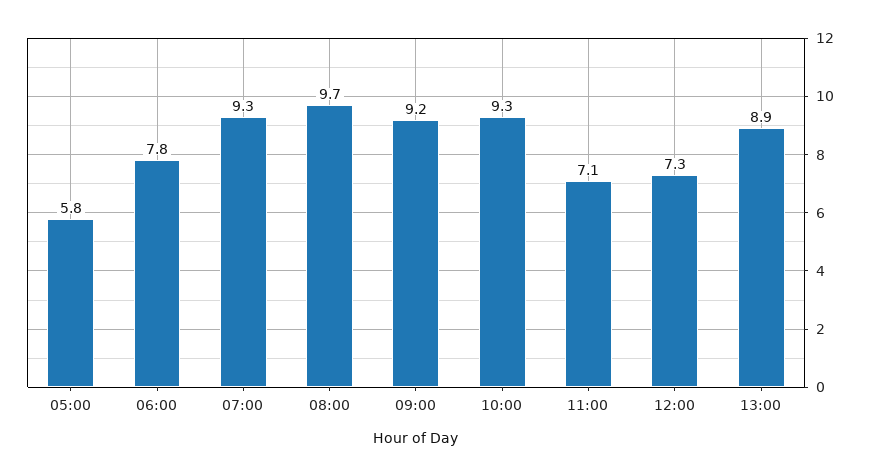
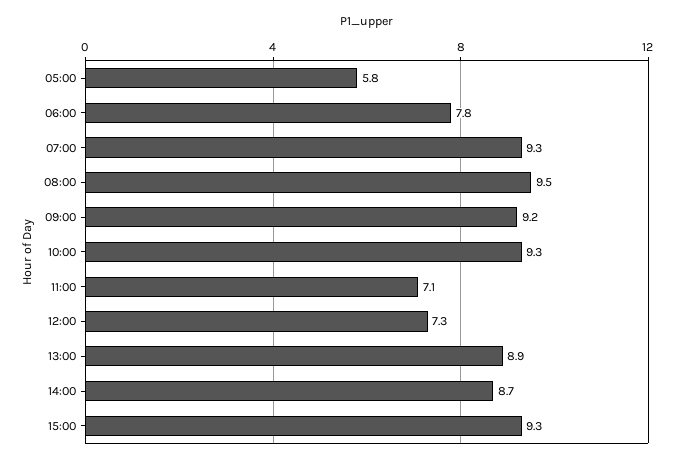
08:00: 9.7 -> 9.5
14:00: none -> 8.7
15:00: none -> 9.3

